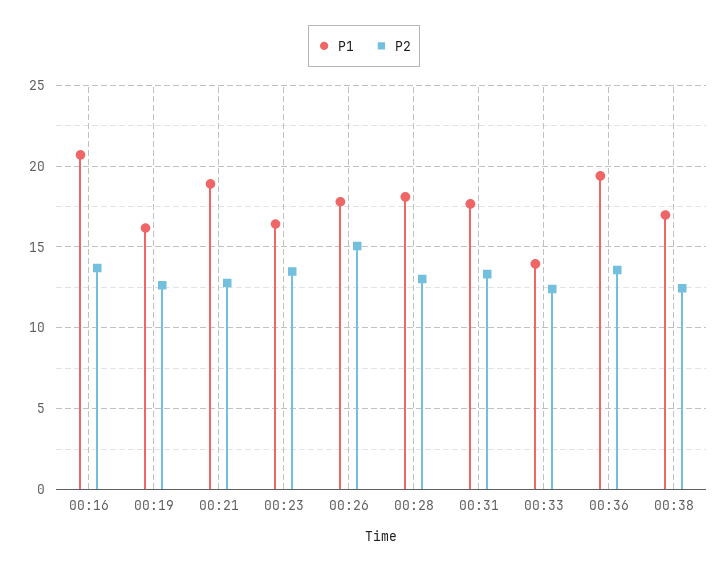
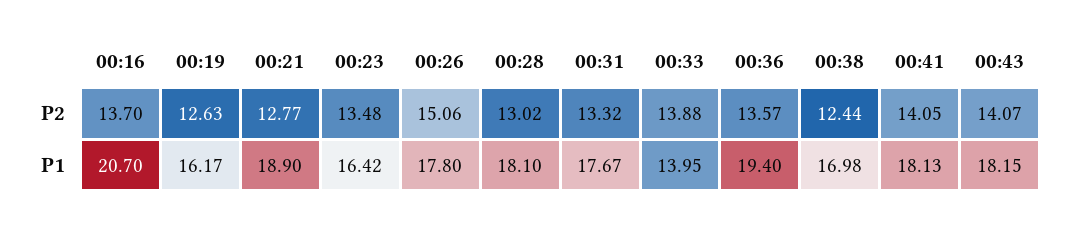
P2, 00:33: 12.5 -> 13.88
P2, 00:41: none -> 14.05
P2, 00:43: none -> 14.07
P1, 00:41: none -> 18.13
P1, 00:43: none -> 18.15

